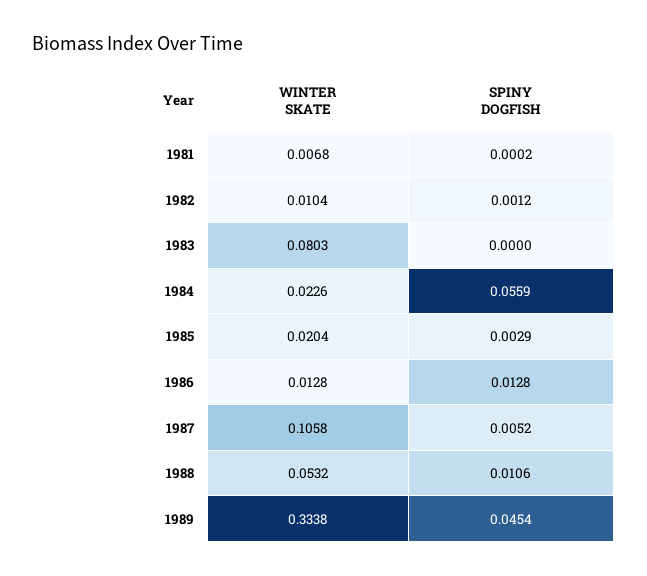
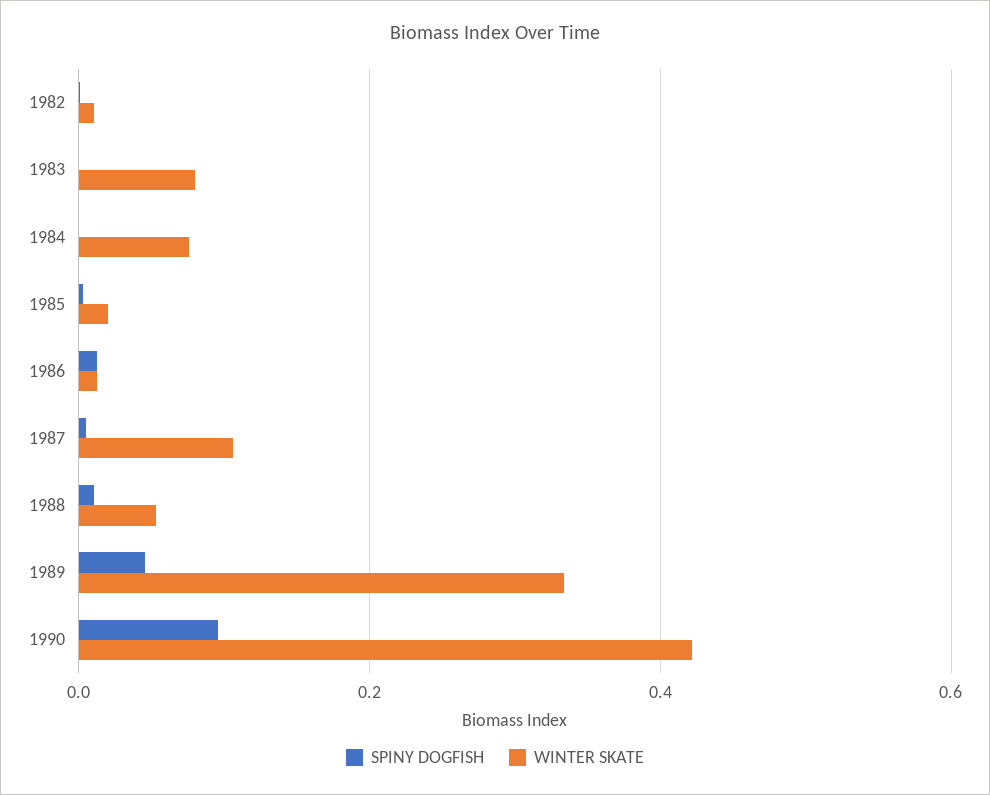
WINTER SKATE, 1981: 0.0068 -> none
SPINY DOGFISH, 1981: 0.0002 -> none
WINTER SKATE, 1984: 0.0226 -> 0.08
SPINY DOGFISH, 1984: 0.0559 -> 0
SPINY DOGFISH, 1990: none -> 0.1
WINTER SKATE, 1990: none -> 0.42

